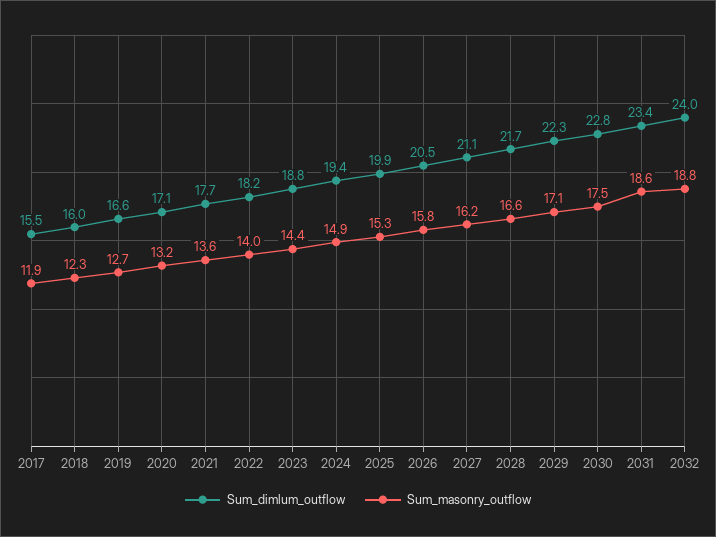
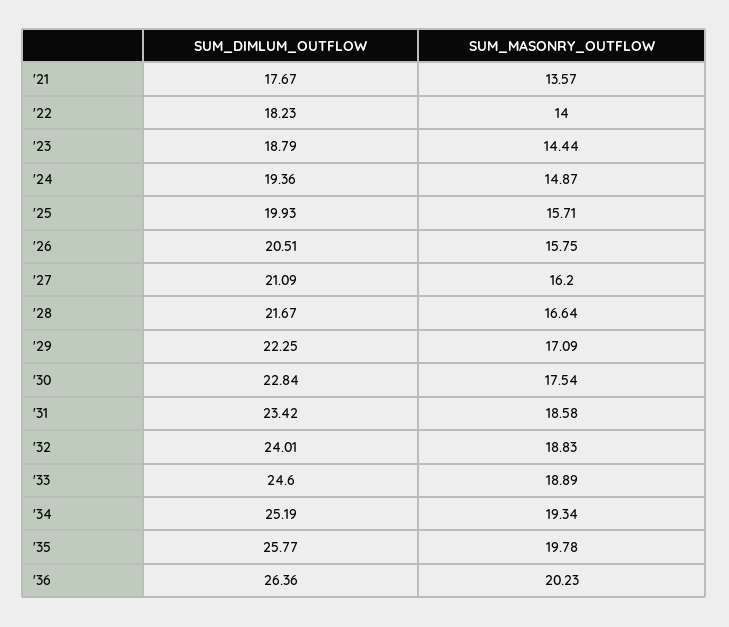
Sum_dimlum_outflow, 2017: 15.5 -> none
Sum_masonry_outflow, 2017: 11.9 -> none
Sum_dimlum_outflow, 2018: 16 -> none
Sum_masonry_outflow, 2018: 12.3 -> none
Sum_dimlum_outflow, 2019: 16.6 -> none
Sum_masonry_outflow, 2019: 12.7 -> none
Sum_dimlum_outflow, 2020: 17.1 -> none
Sum_masonry_outflow, 2020: 13.2 -> none
Sum_masonry_outflow, 2025: 15.3 -> 15.71
Sum_dimlum_outflow, '33: none -> 24.6
Sum_masonry_outflow, '33: none -> 18.89
Sum_dimlum_outflow, '34: none -> 25.19
Sum_masonry_outflow, '34: none -> 19.34
Sum_dimlum_outflow, '35: none -> 25.77
Sum_masonry_outflow, '35: none -> 19.78
Sum_dimlum_outflow, '36: none -> 26.36
Sum_masonry_outflow, '36: none -> 20.23

